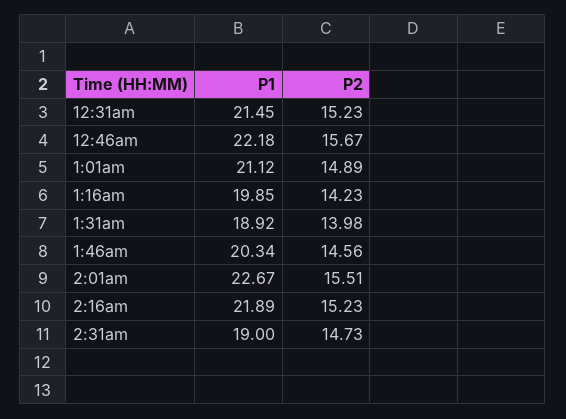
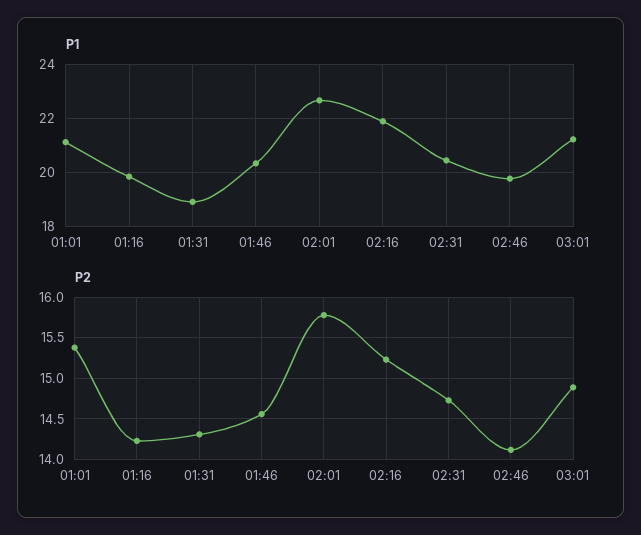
P1, 12:31am: 21.45 -> none
P2, 12:31am: 15.23 -> none
P1, 12:46am: 22.18 -> none
P2, 12:46am: 15.67 -> none
P2, 1:01am: 14.89 -> 15.4
P2, 1:31am: 13.98 -> 14.3
P2, 2:01am: 15.51 -> 15.8
P1, 2:31am: 19 -> 20.5
P1, 02:46: none -> 19.75
P1, 03:01: none -> 21.25
P2, 02:46: none -> 14.1
P2, 03:01: none -> 14.9

